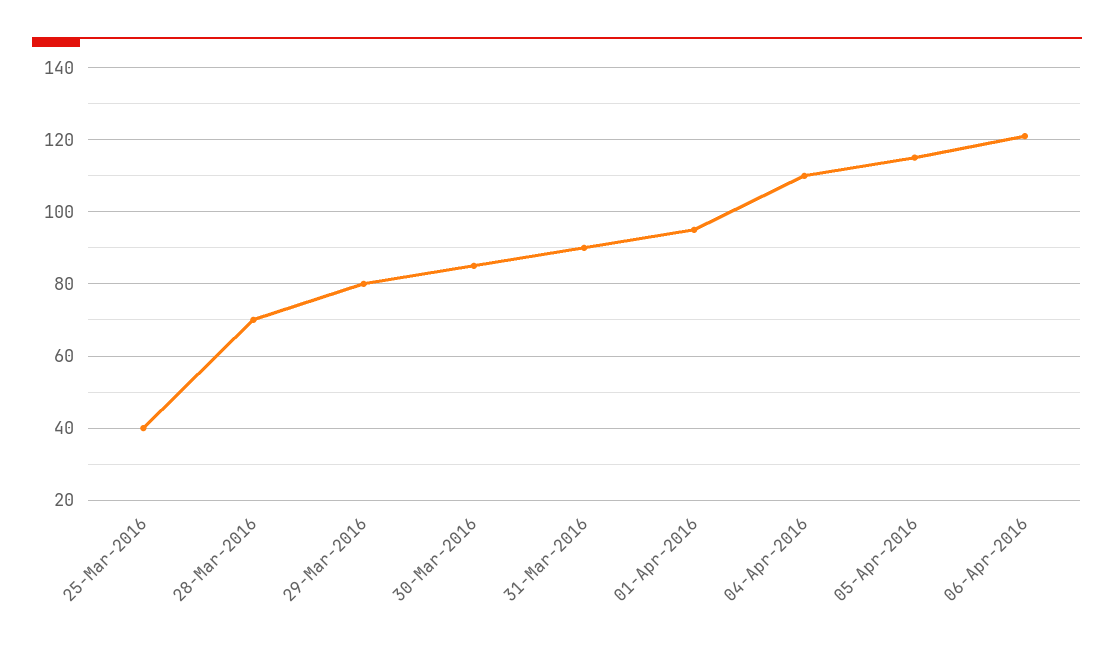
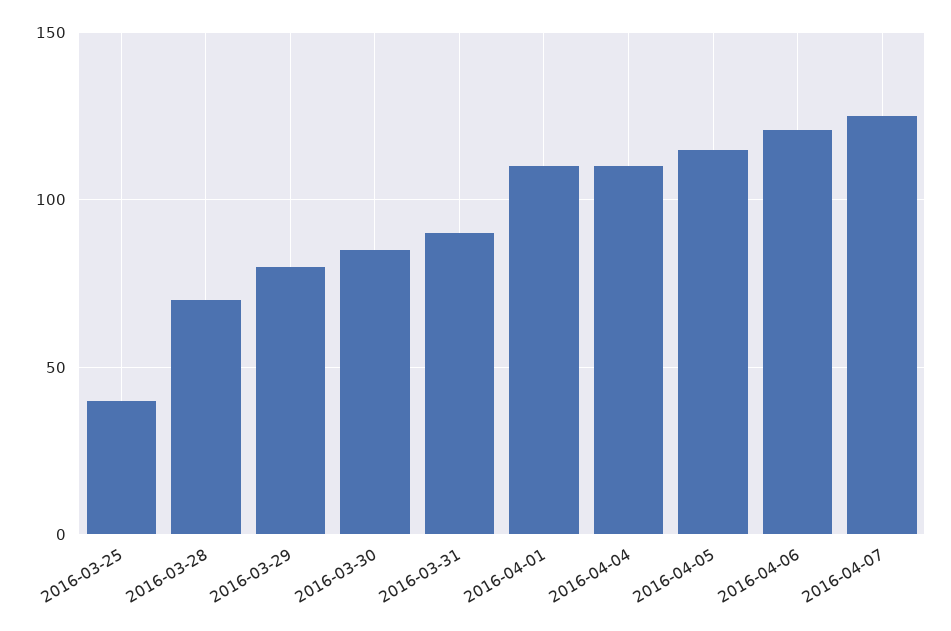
01-Apr-2016: 95 -> 110
2016-04-07: none -> 125

